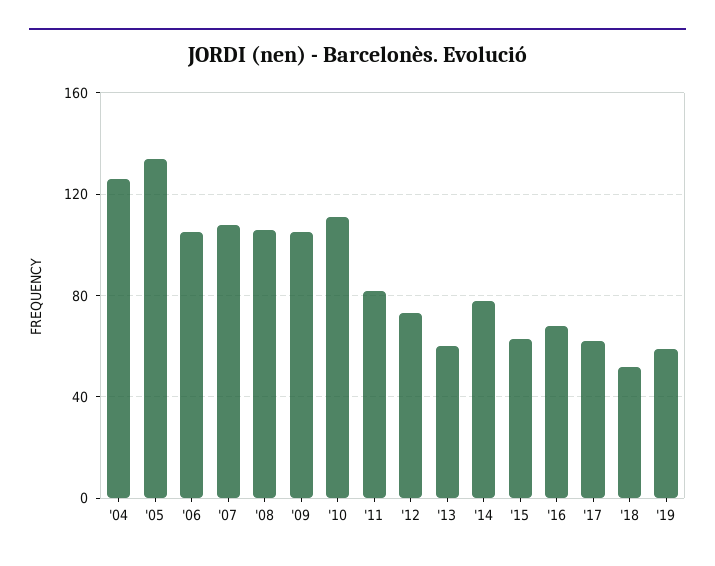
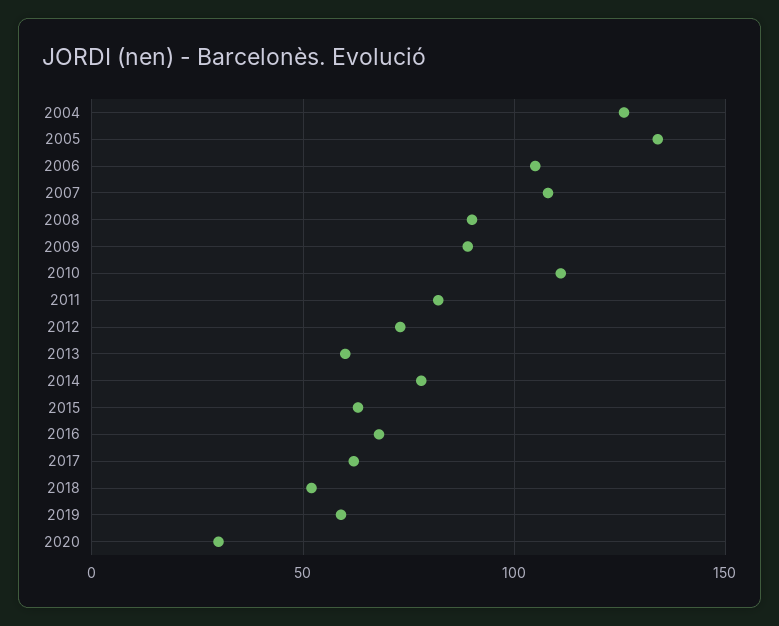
'08: 105 -> 90
'09: 105 -> 90
2020: none -> 30

